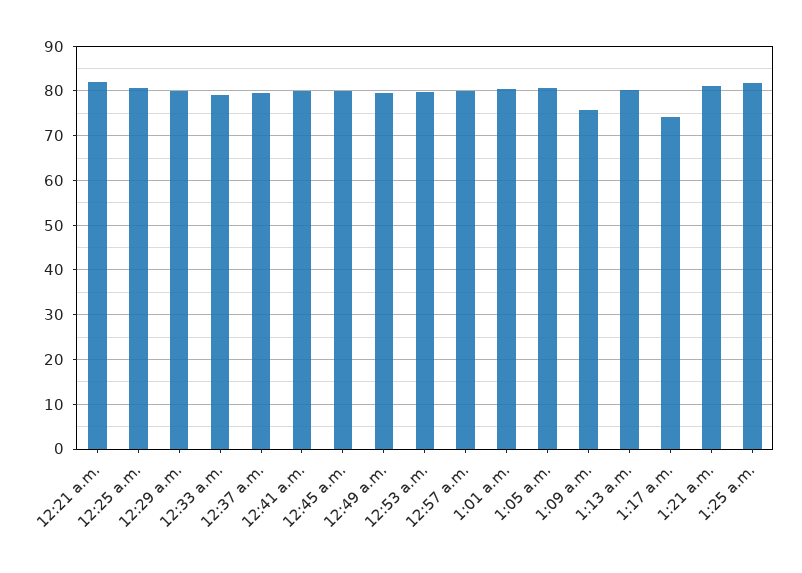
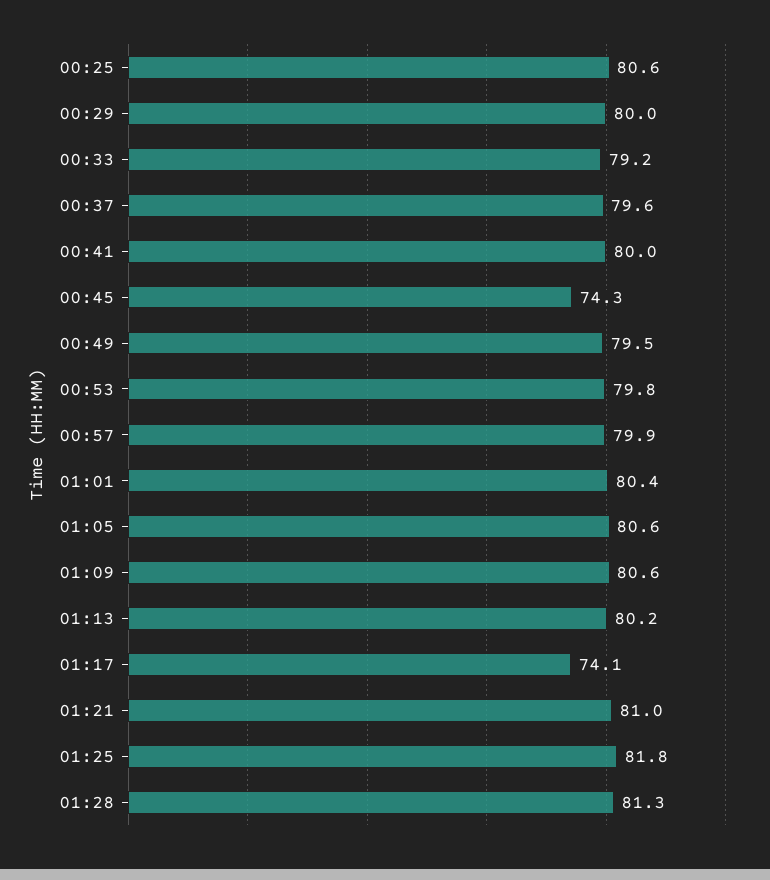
12:21 a.m.: 82 -> none
12:45 a.m.: 80 -> 74.3
1:09 a.m.: 76 -> 80.6
01:28: none -> 81.3

